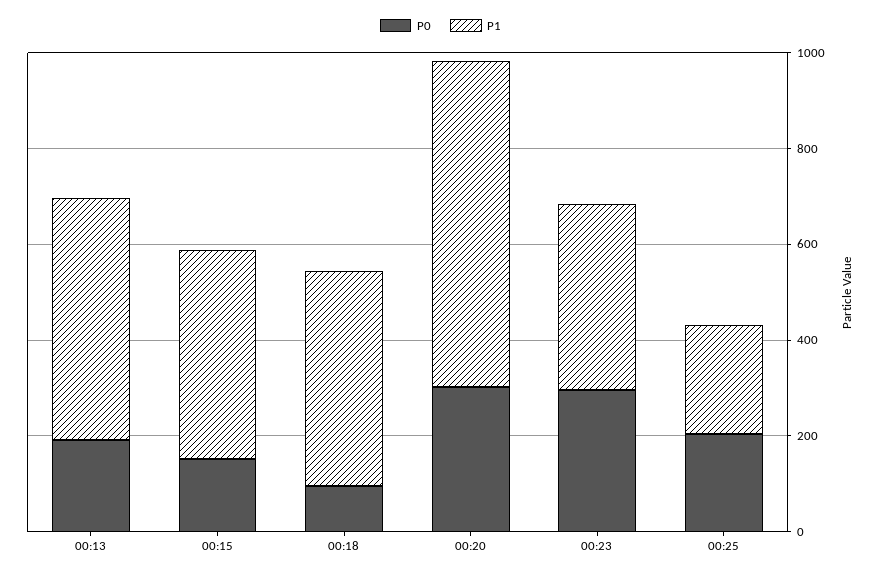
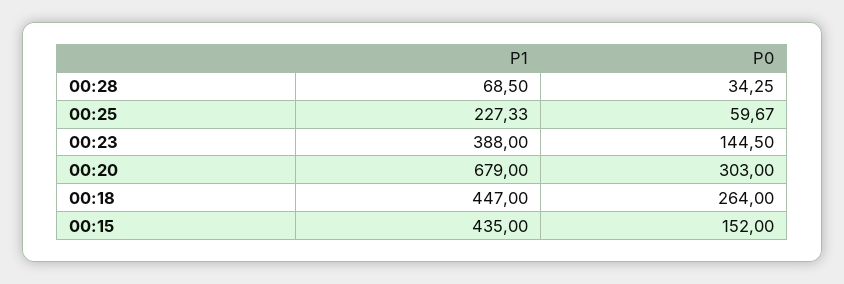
P0, 00:13: 200 -> none
P1, 00:13: 500 -> none
P0, 00:18: 100 -> 264
P0, 00:23: 300 -> 144.5
P0, 00:25: 200 -> 59.67
P1, 00:28: none -> 68.5
P0, 00:28: none -> 34.25

